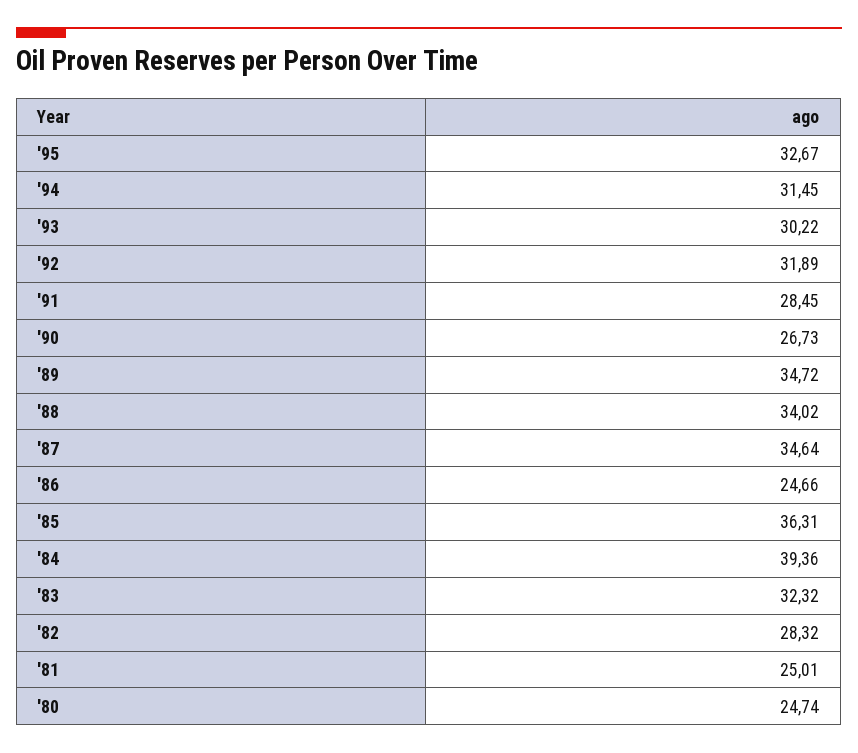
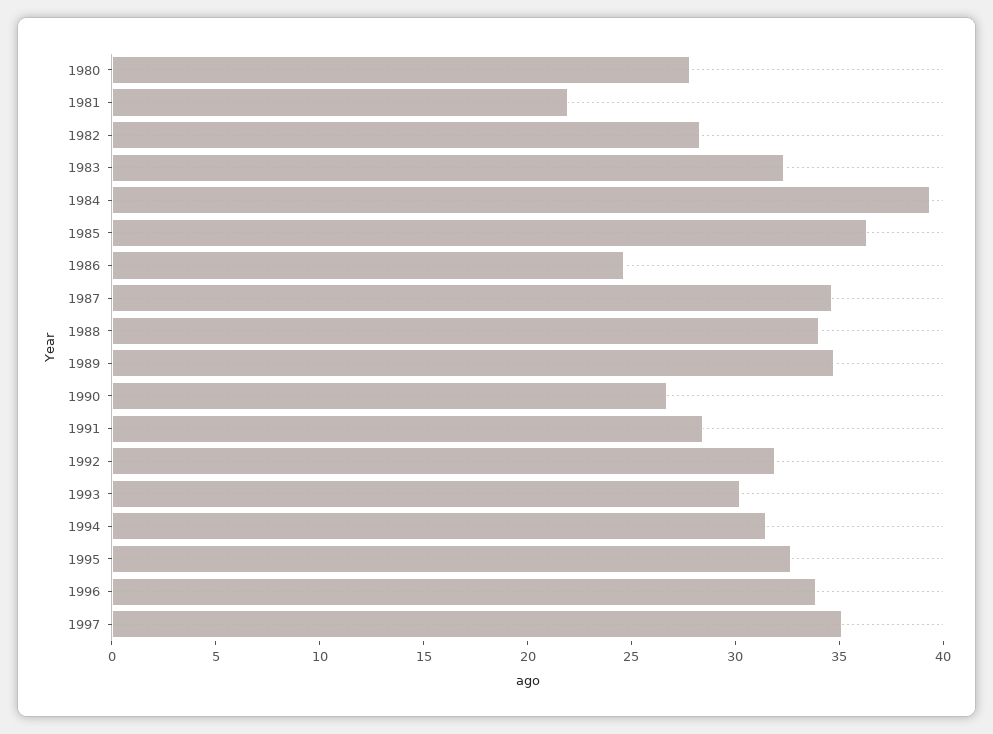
'81: 25.01 -> 22
'80: 24.74 -> 28
1996: none -> 34
1997: none -> 35

